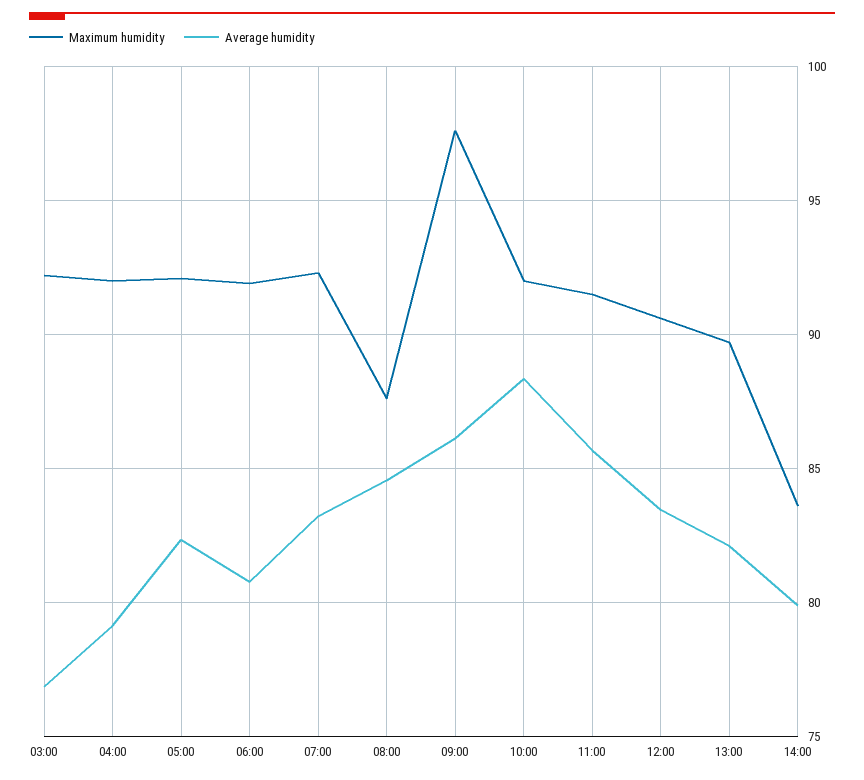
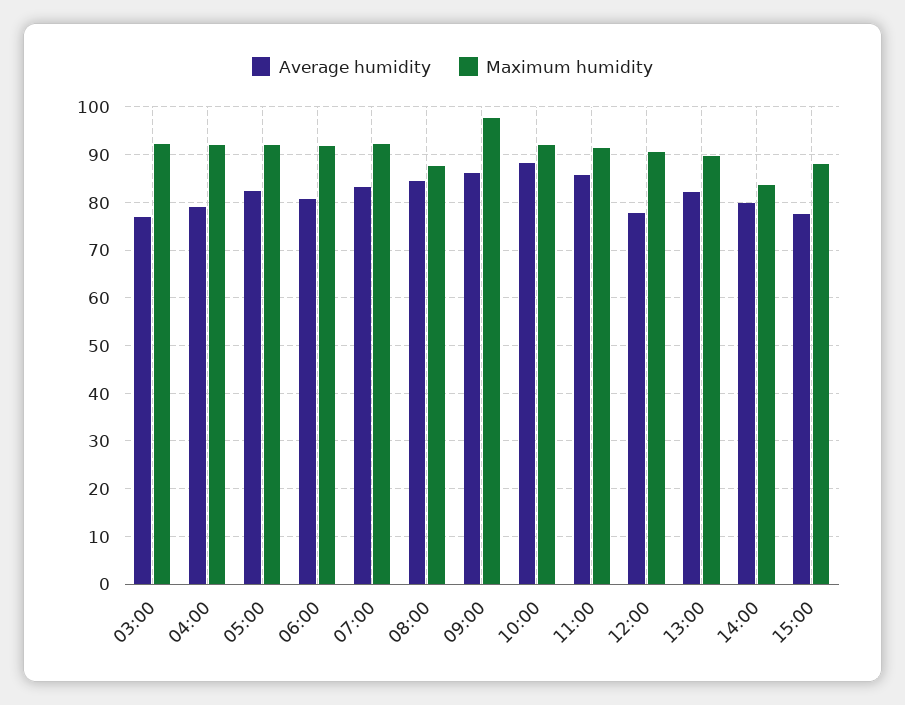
Average humidity, 12:00: 83.5 -> 78
Average humidity, 15:00: none -> 78
Maximum humidity, 15:00: none -> 88

